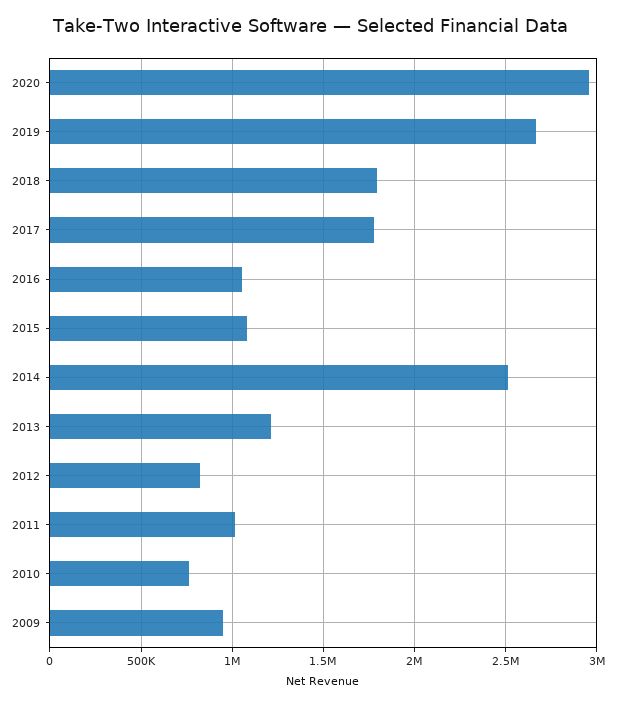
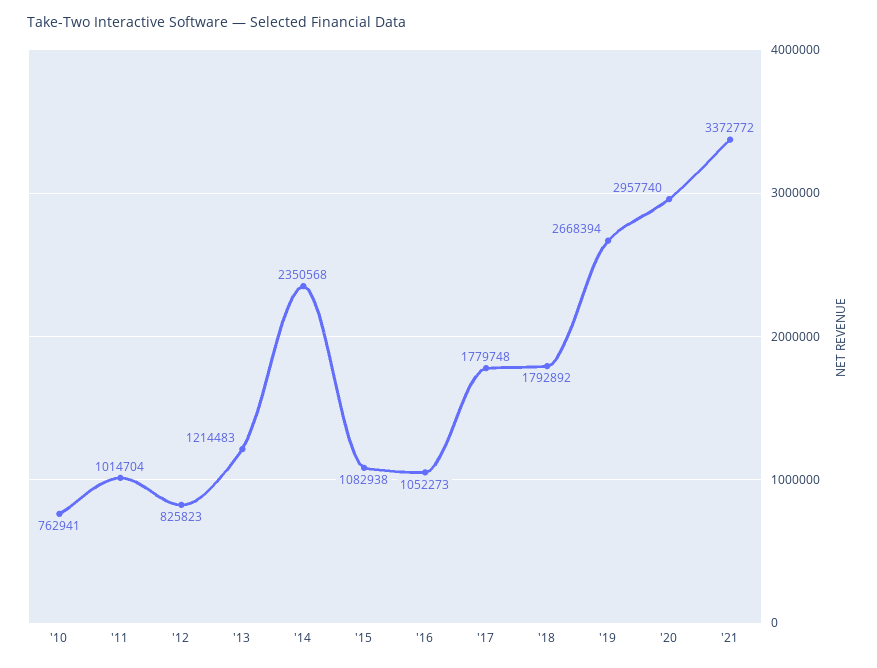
2014: 2500000 -> 2350568
2009: 950000 -> none
'21: none -> 3372772

